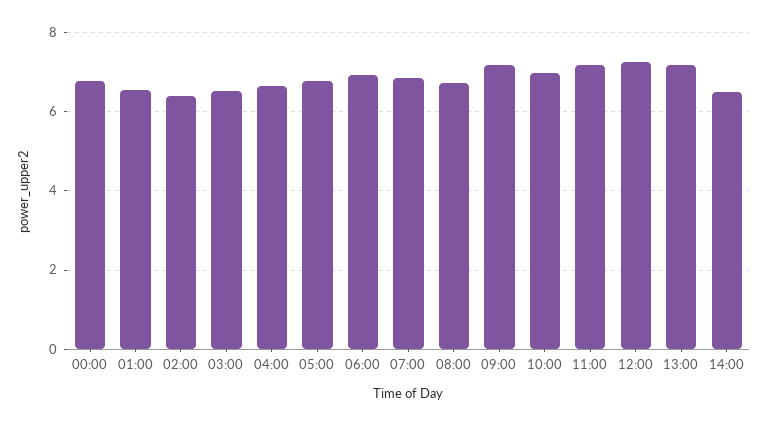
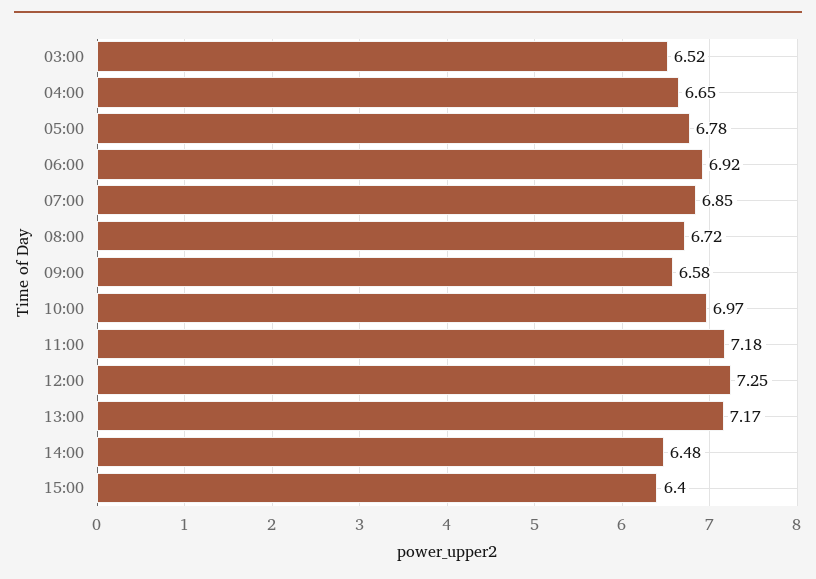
00:00: 6.8 -> none
01:00: 6.6 -> none
02:00: 6.4 -> none
09:00: 7.2 -> 6.58
15:00: none -> 6.4

